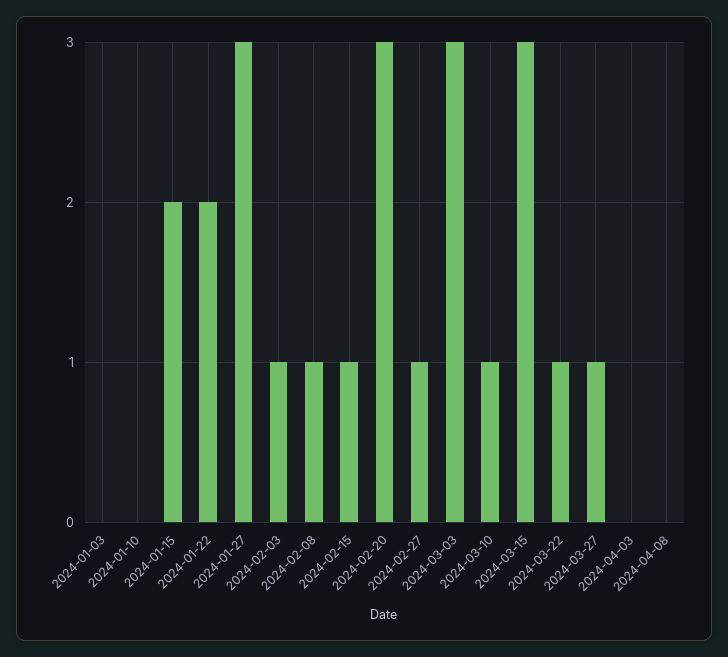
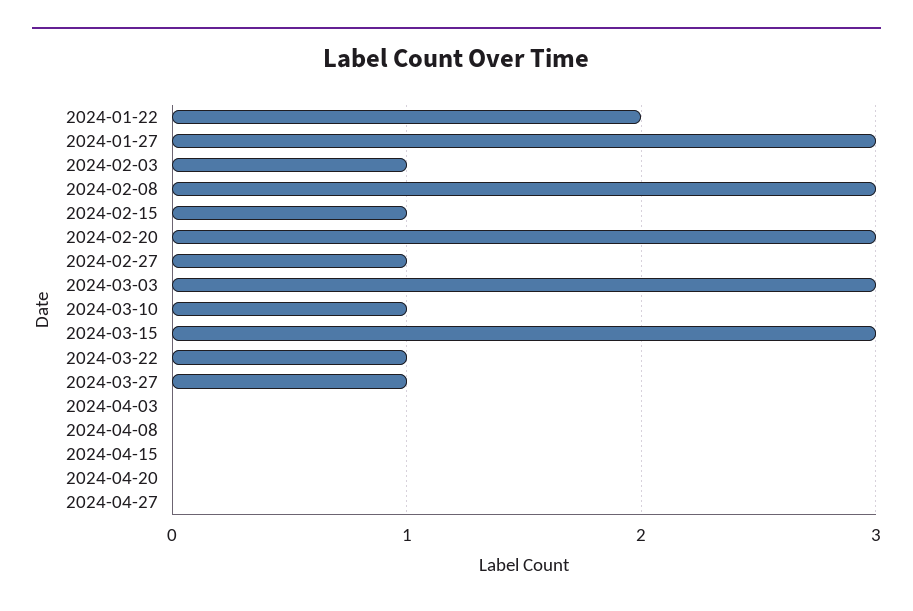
2024-01-03: 0 -> none
2024-01-10: 0 -> none
2024-01-15: 2 -> none
2024-02-08: 1 -> 3
2024-04-15: none -> 0
2024-04-20: none -> 0
2024-04-27: none -> 0

